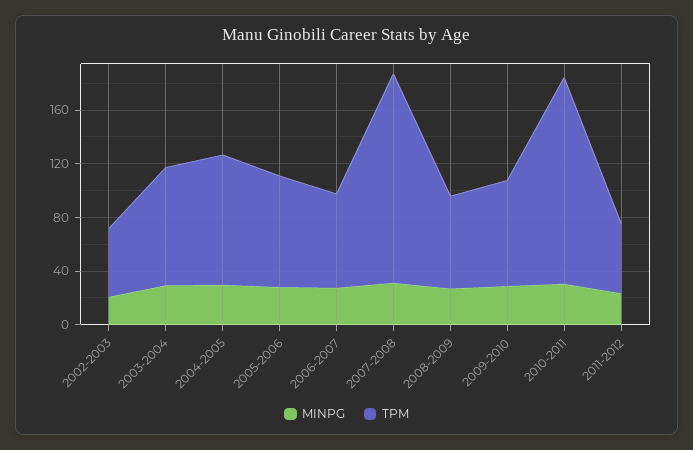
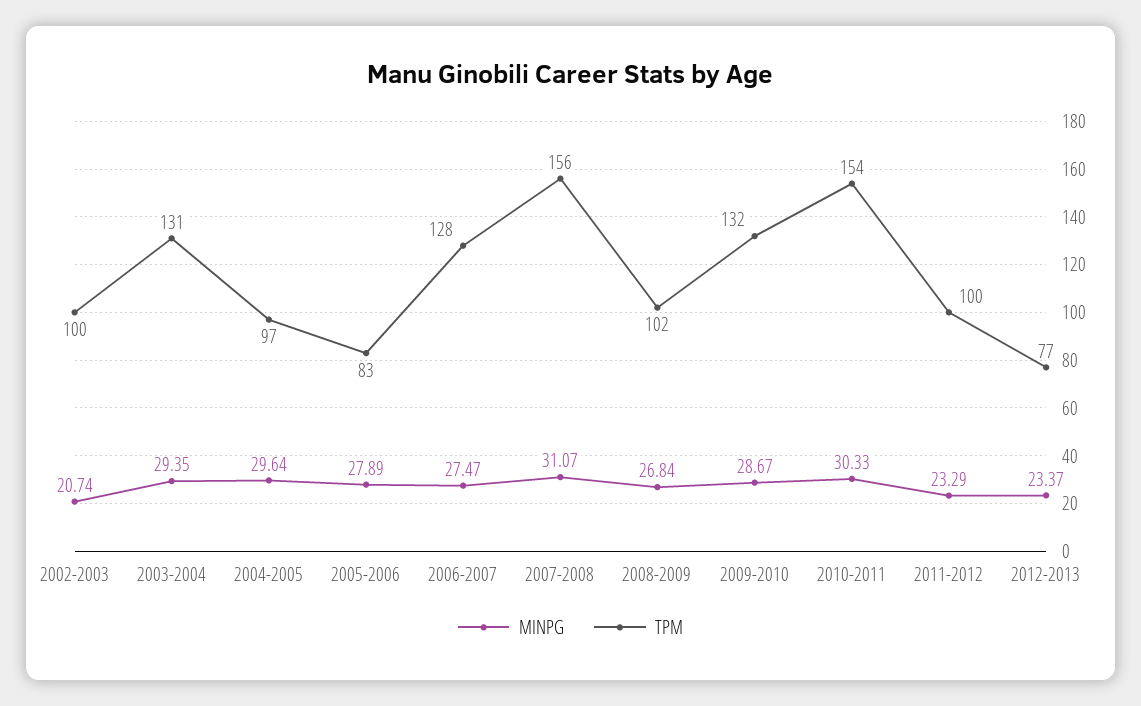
TPM, 2002-2003: 50 -> 100
TPM, 2003-2004: 90 -> 131
TPM, 2006-2007: 70 -> 128
TPM, 2008-2009: 70 -> 102
TPM, 2009-2010: 80 -> 132
TPM, 2011-2012: 50 -> 100
MINPG, 2012-2013: none -> 23.37
TPM, 2012-2013: none -> 77

